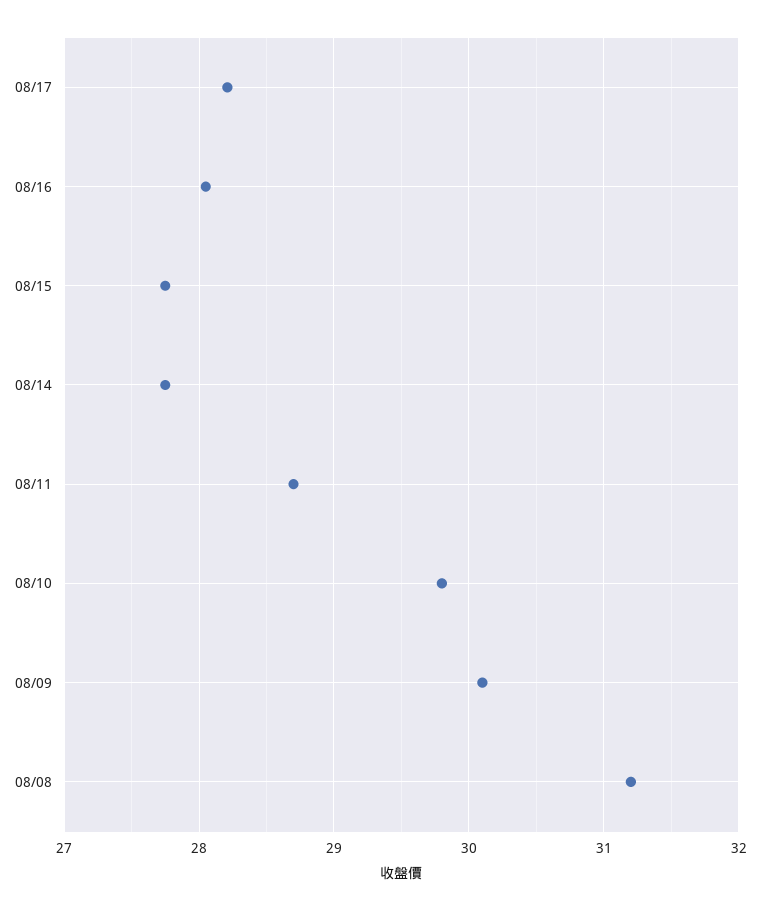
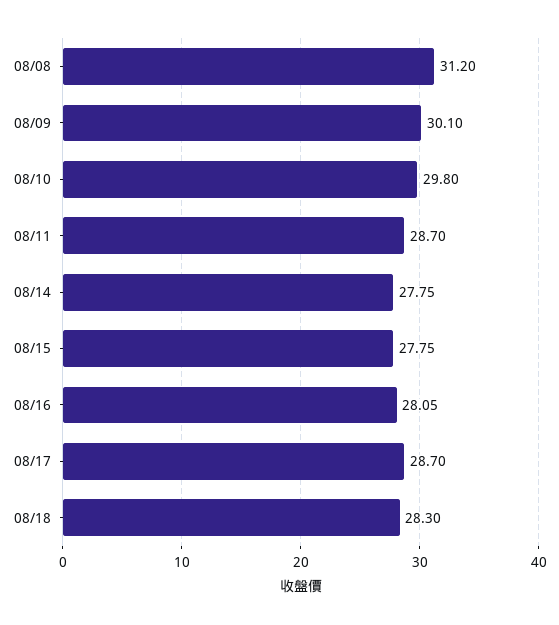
08/17: 28.2 -> 28.7
08/18: none -> 28.3

